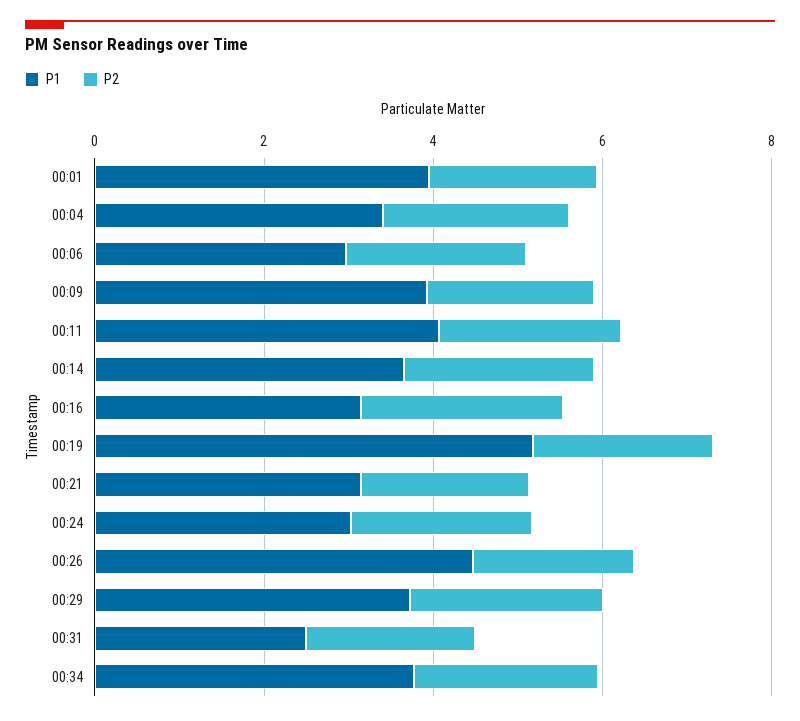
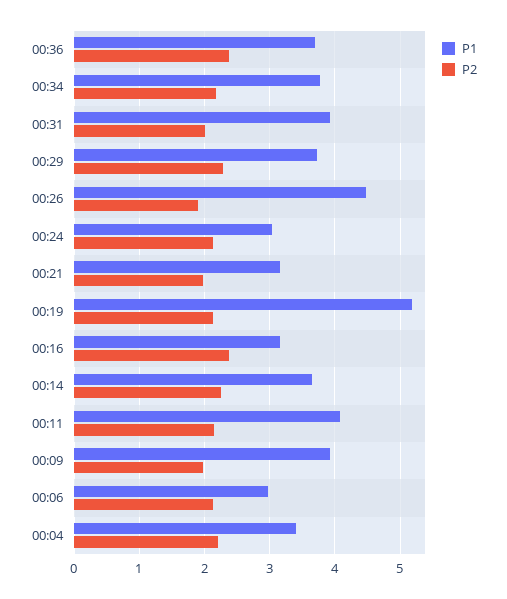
P1, 00:01: 4 -> none
P2, 00:01: 2 -> none
P1, 00:31: 2.5 -> 3.9
P1, 00:36: none -> 3.7
P2, 00:36: none -> 2.4

